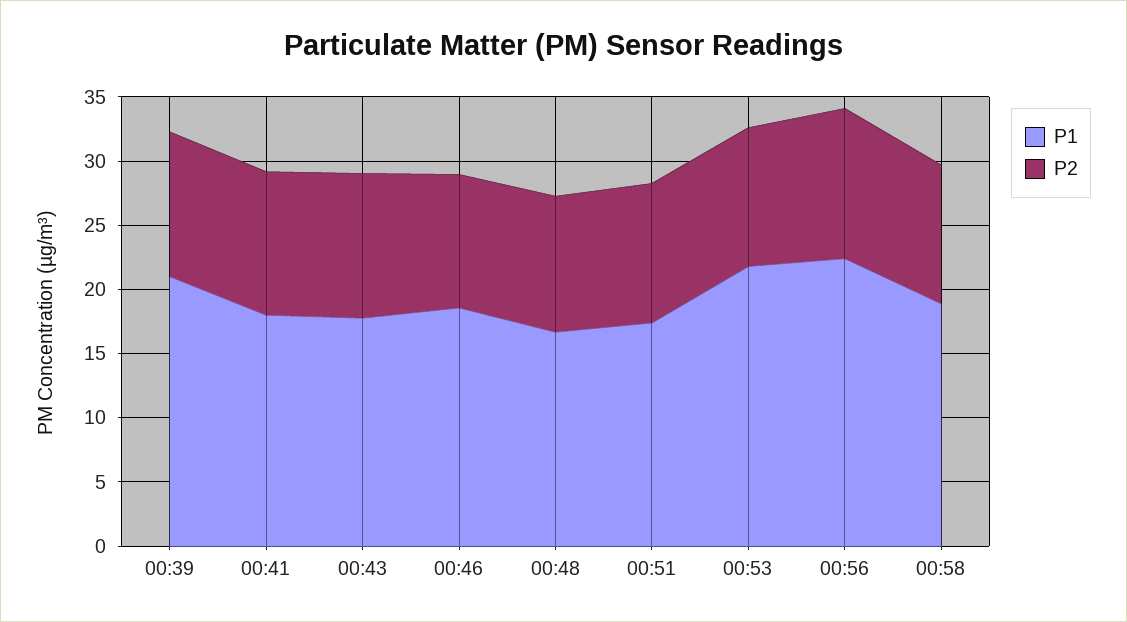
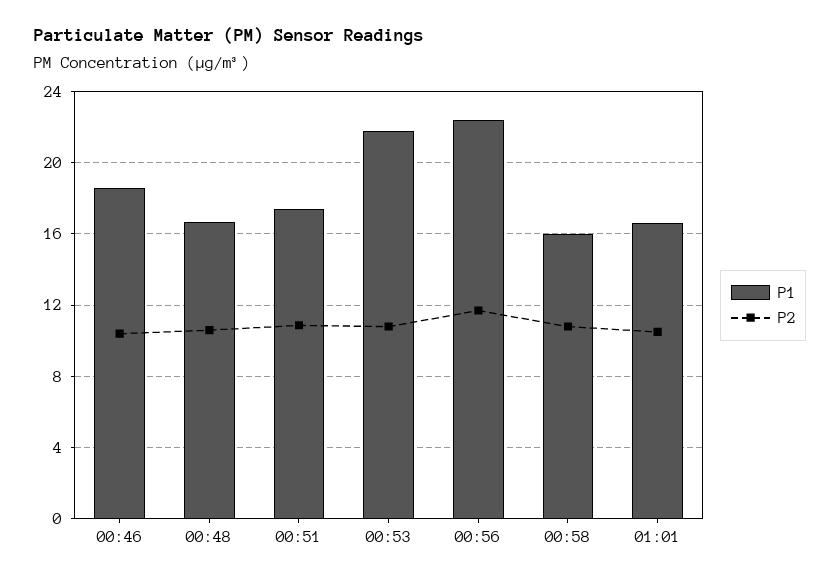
P1, 00:39: 21 -> none
P2, 00:39: 11 -> none
P1, 00:41: 18 -> none
P2, 00:41: 11 -> none
P1, 00:43: 18 -> none
P2, 00:43: 11 -> none
P1, 00:58: 19 -> 16
P1, 01:01: none -> 16.5
P2, 01:01: none -> 10.5

